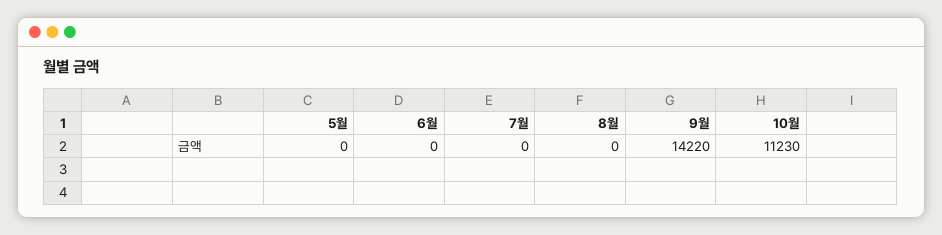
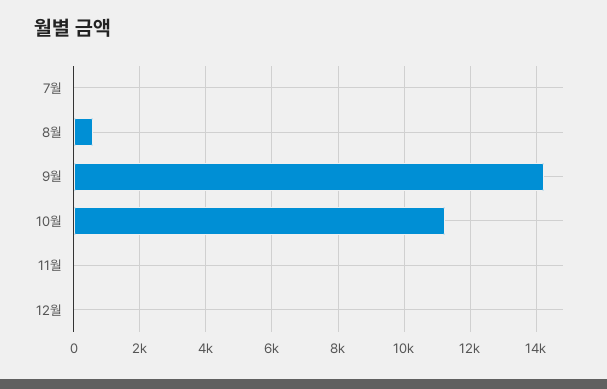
5월: 0 -> none
6월: 0 -> none
8월: 0 -> 600
11월: none -> 0
12월: none -> 0

